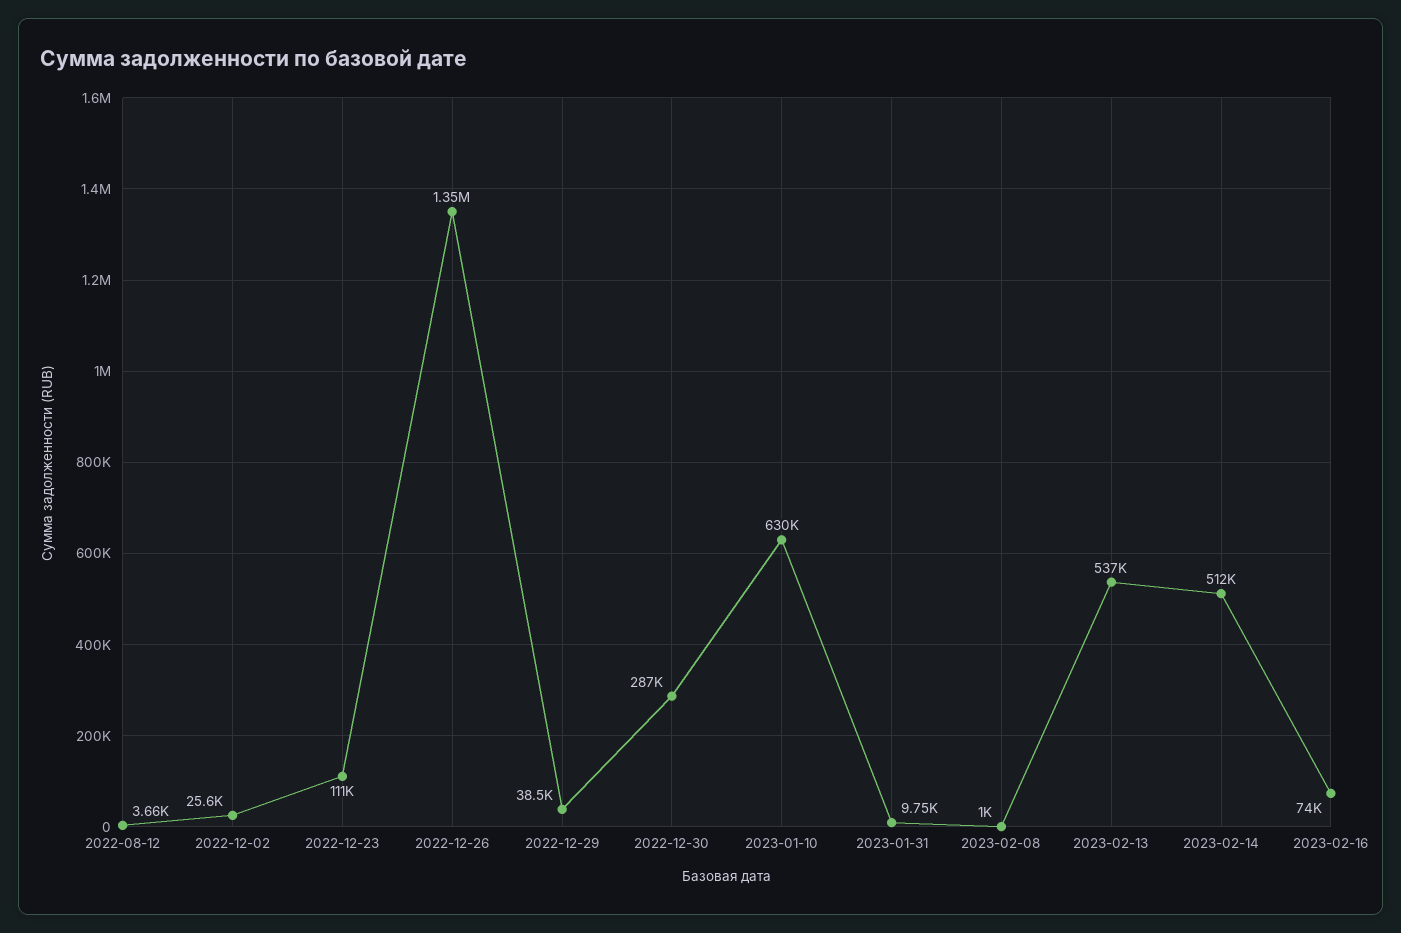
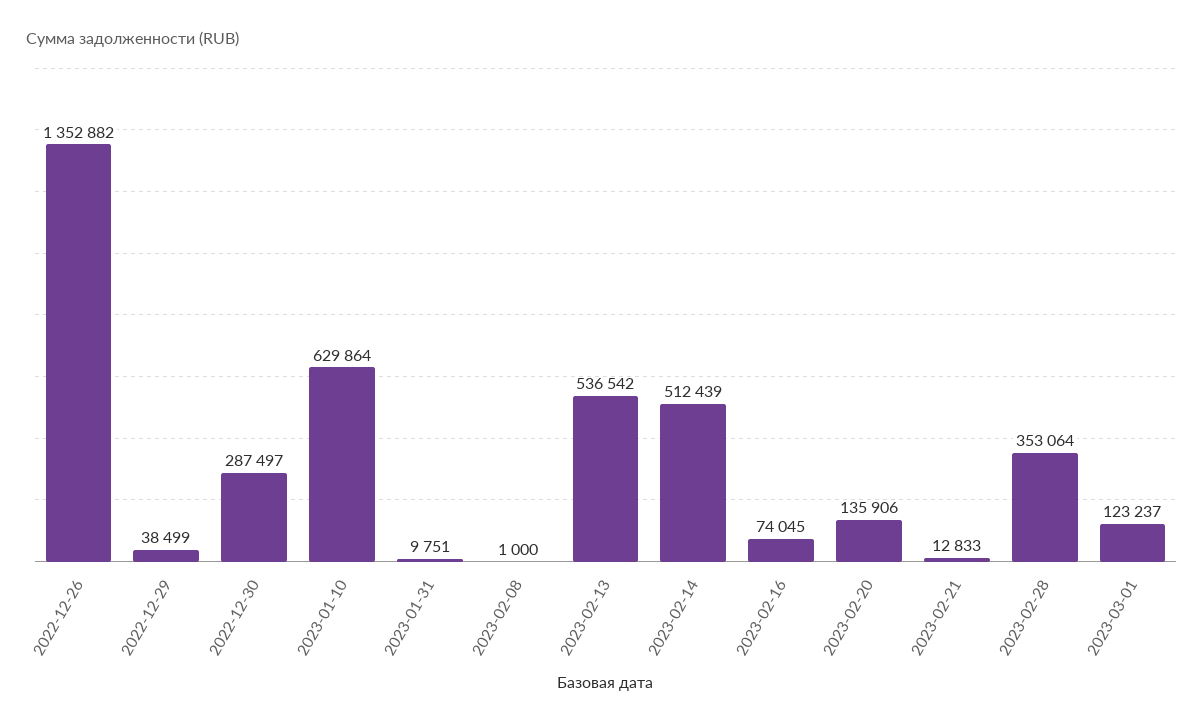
2022-08-12: 3660 -> none
2022-12-02: 25600 -> none
2022-12-23: 111000 -> none
2023-02-20: none -> 135906
2023-02-21: none -> 12833
2023-02-28: none -> 353064
2023-03-01: none -> 123237

